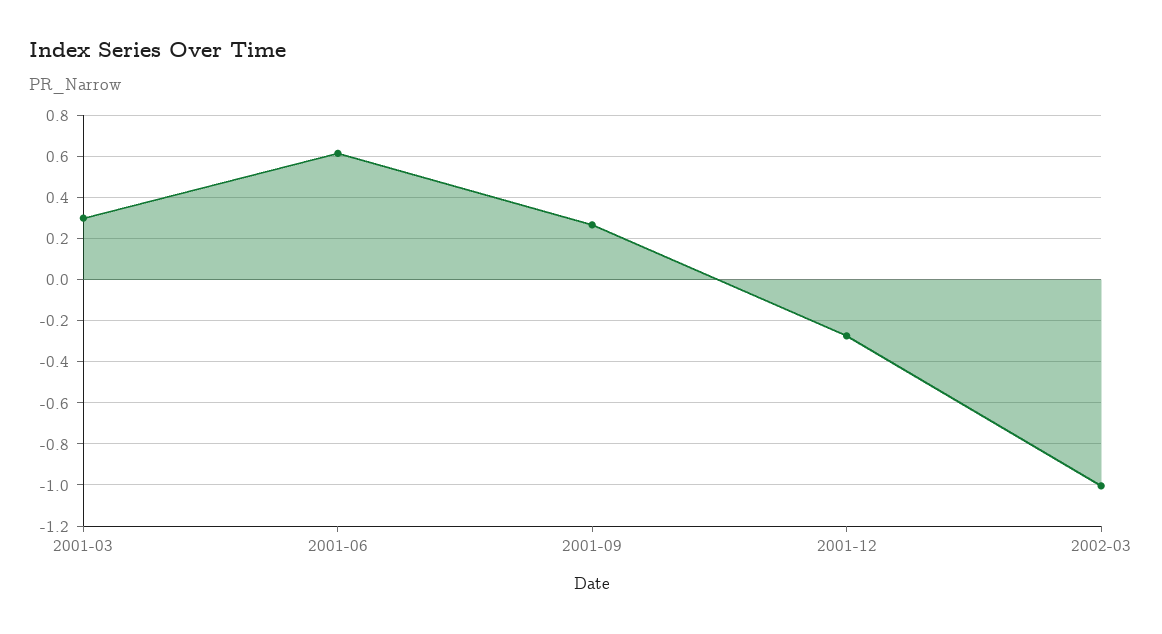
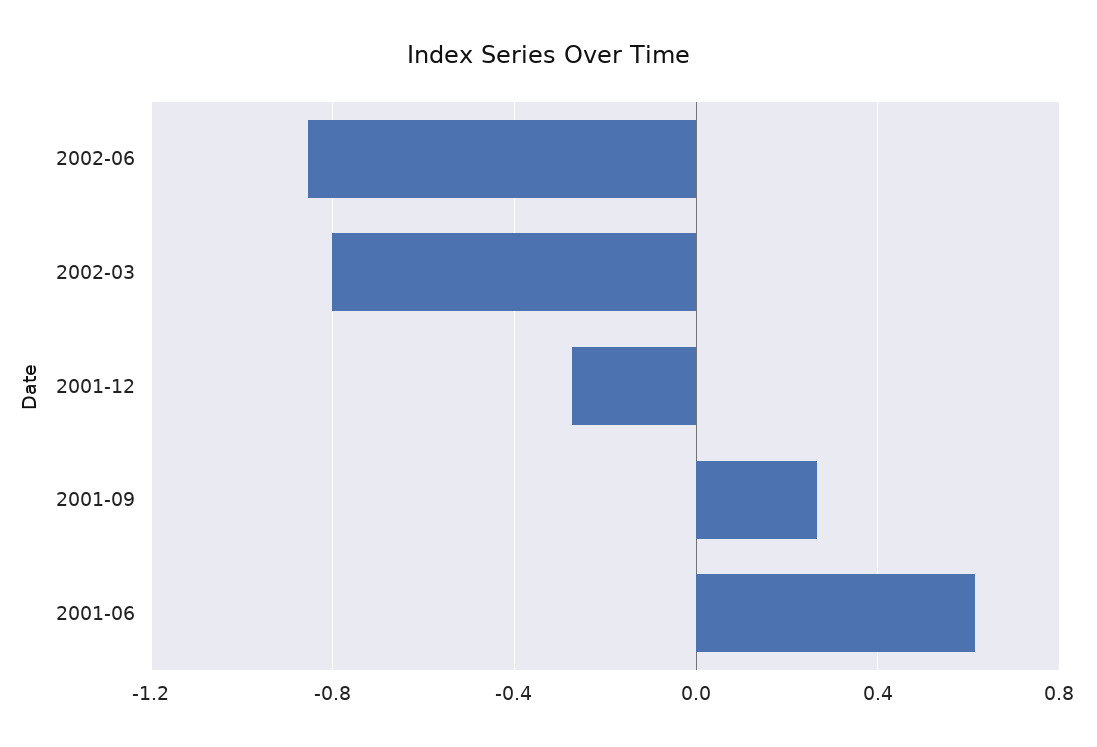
2001-03: 0.3 -> none
2002-03: -1 -> -0.8
2002-06: none -> -0.85

